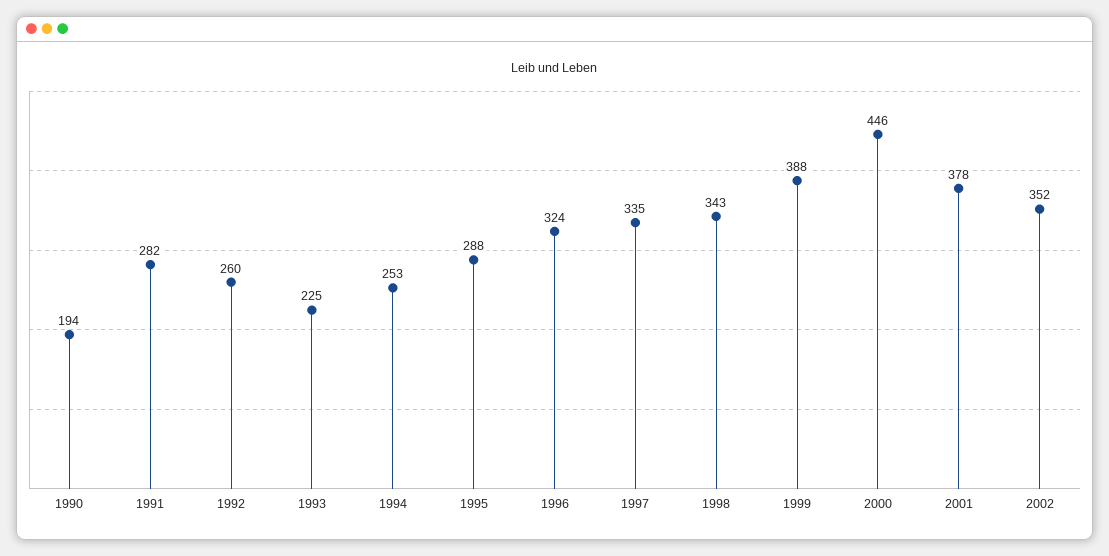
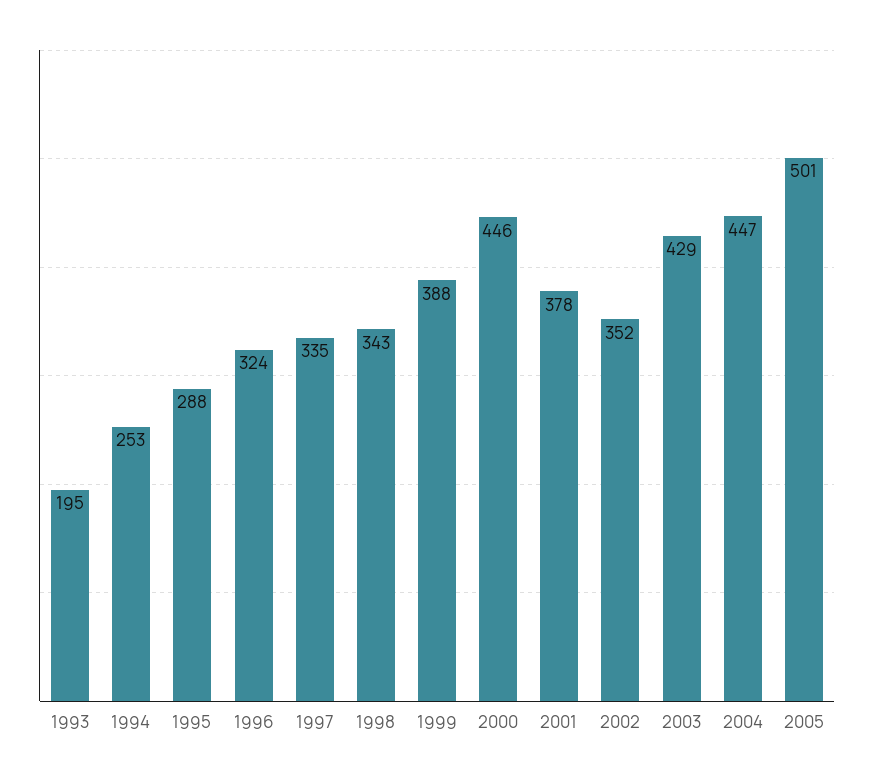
1990: 194 -> none
1991: 282 -> none
1992: 260 -> none
1993: 225 -> 195
2003: none -> 429
2004: none -> 447
2005: none -> 501

